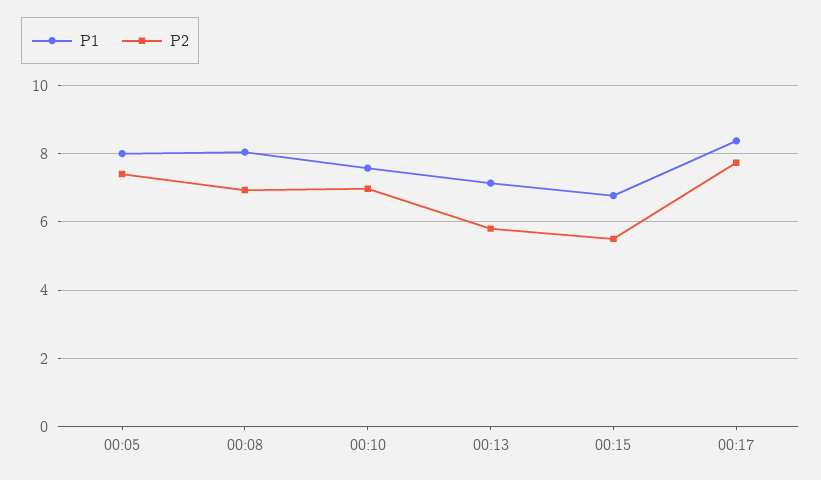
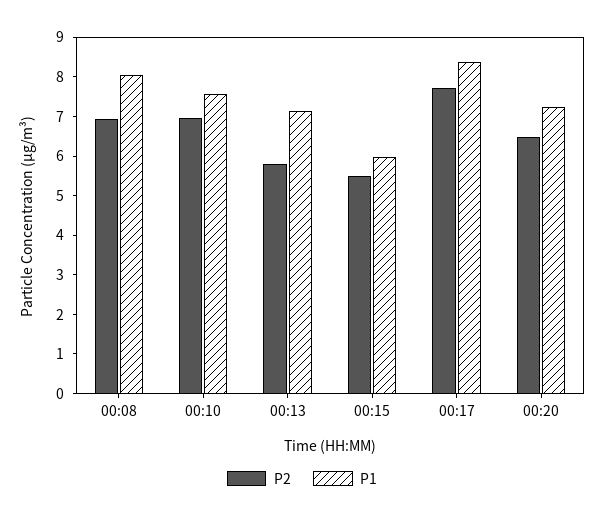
P1, 00:05: 8 -> none
P2, 00:05: 7.4 -> none
P1, 00:15: 6.8 -> 6
P2, 00:20: none -> 6.5
P1, 00:20: none -> 7.25

